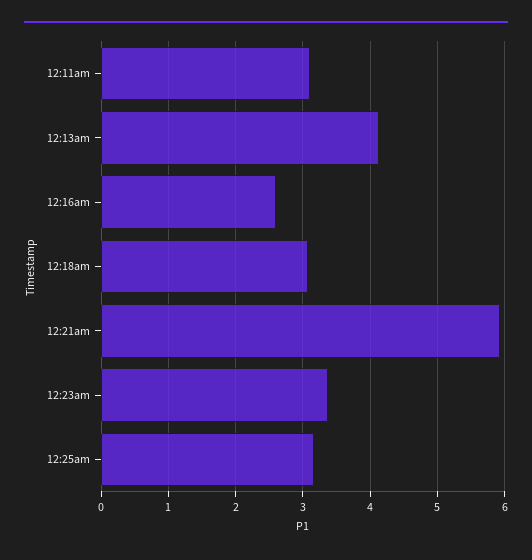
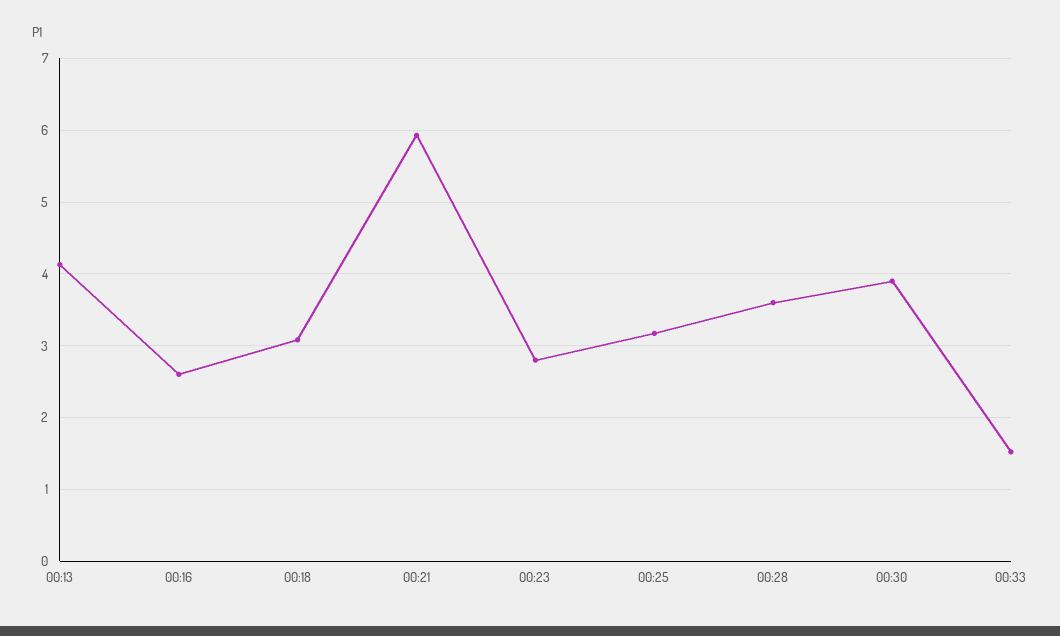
12:11am: 3.1 -> none
12:23am: 3.4 -> 2.8
00:28: none -> 3.6
00:30: none -> 3.9
00:33: none -> 1.5

